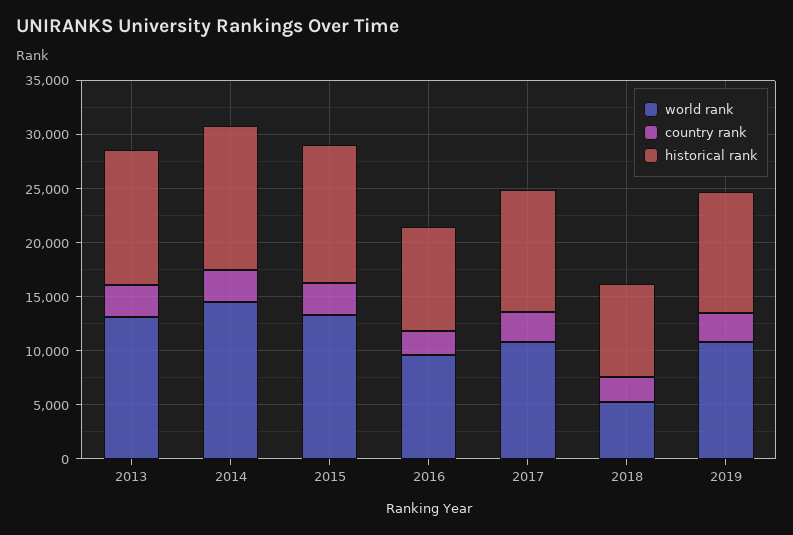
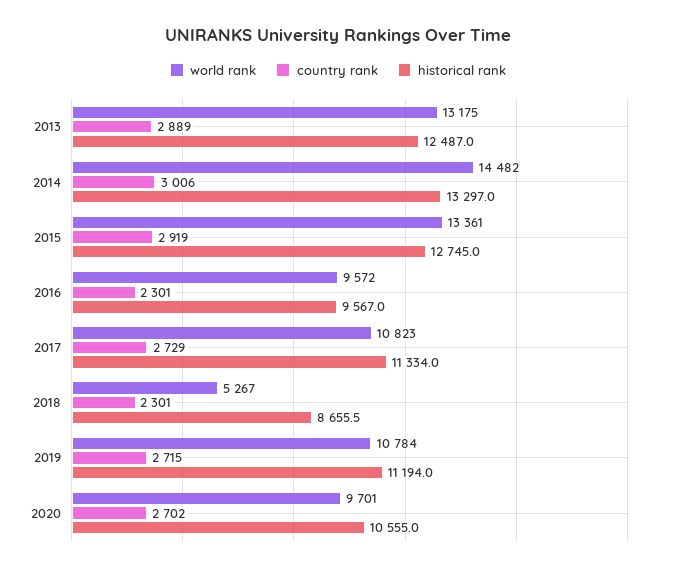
world rank, 2020: none -> 9701
country rank, 2020: none -> 2702
historical rank, 2020: none -> 10555

